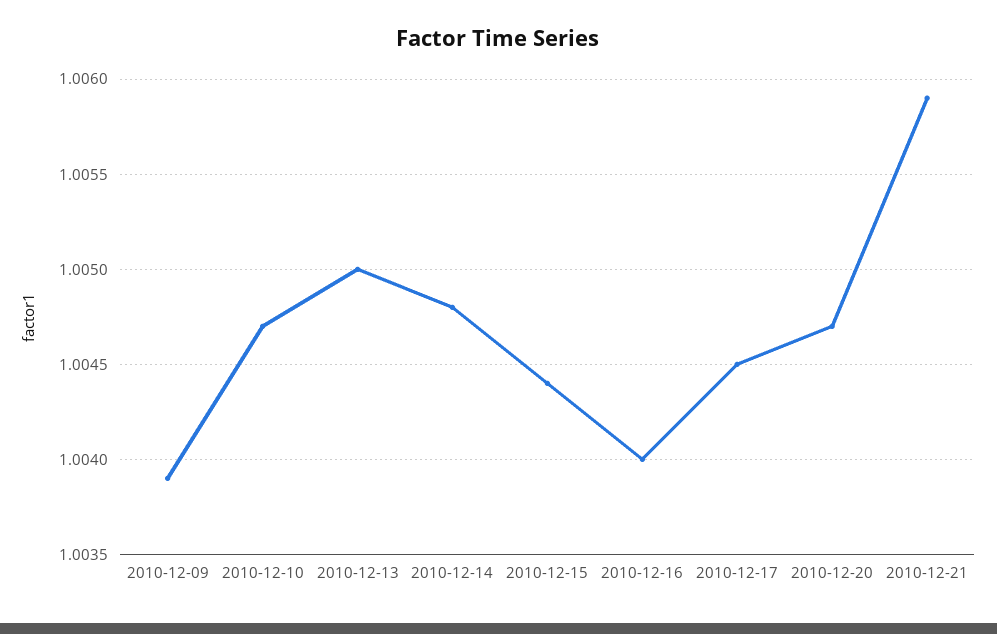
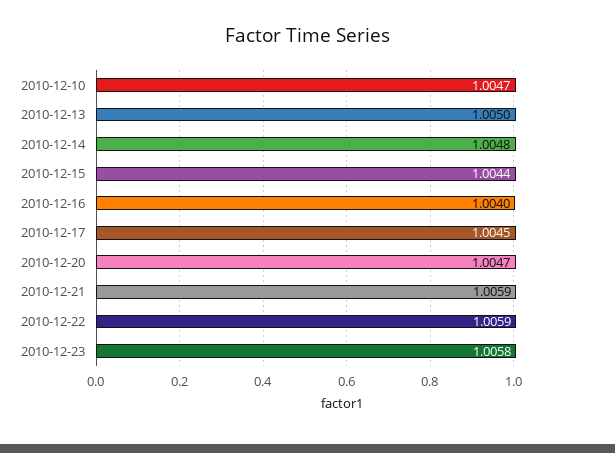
2010-12-09: 1.0039 -> none
2010-12-22: none -> 1.0059
2010-12-23: none -> 1.0058

